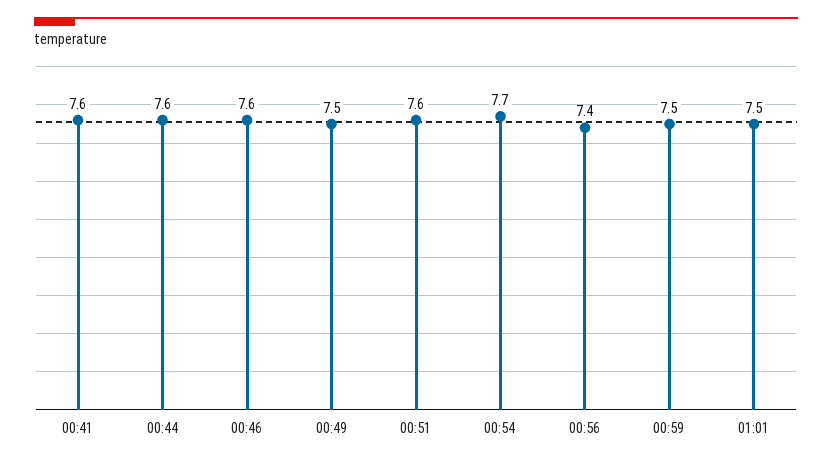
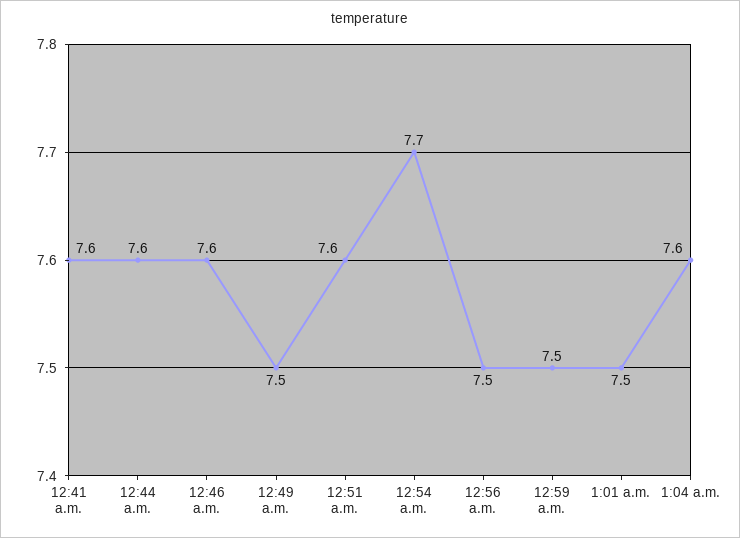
00:56: 7.4 -> 7.5
1:04 a.m.: none -> 7.6

